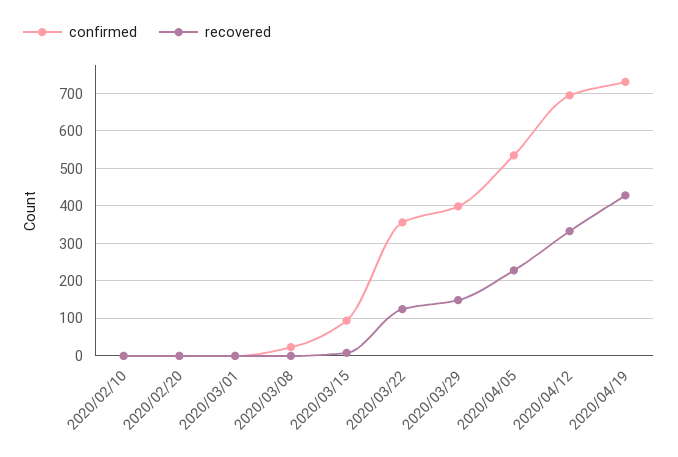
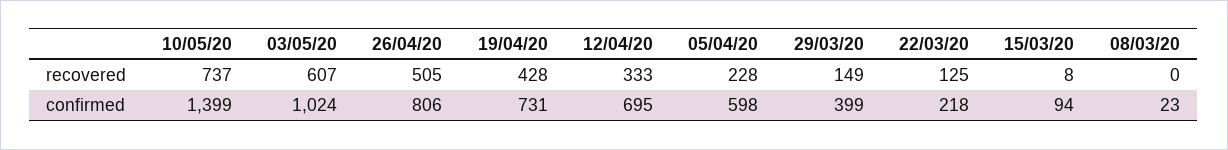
confirmed, 2020/02/10: 0 -> none
recovered, 2020/02/10: 0 -> none
confirmed, 2020/02/20: 0 -> none
recovered, 2020/02/20: 0 -> none
confirmed, 2020/03/01: 0 -> none
recovered, 2020/03/01: 0 -> none
confirmed, 2020/03/22: 360 -> 218
confirmed, 2020/04/05: 540 -> 598
recovered, 10/05/20: none -> 737
recovered, 03/05/20: none -> 607
recovered, 26/04/20: none -> 505
confirmed, 10/05/20: none -> 1399
confirmed, 03/05/20: none -> 1024
confirmed, 26/04/20: none -> 806

